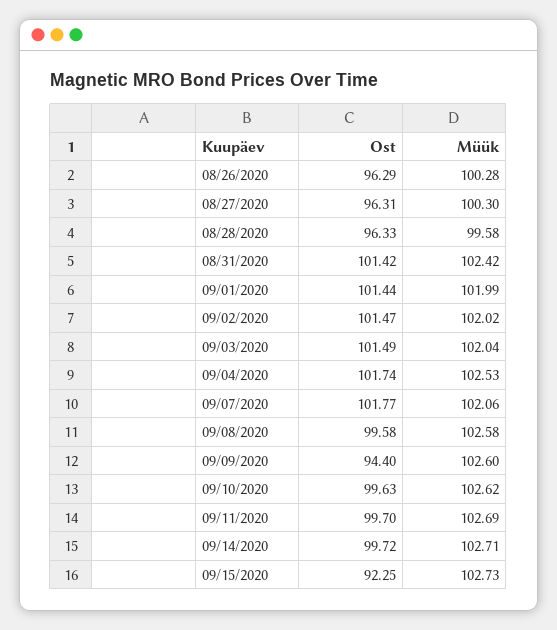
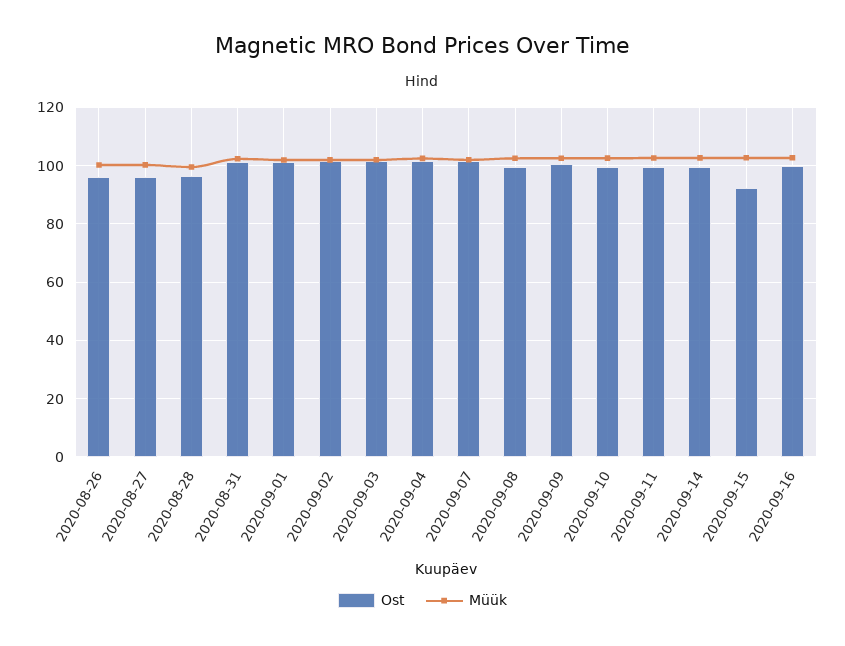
Ost, 09/09/2020: 94.4 -> 100
Ost, 2020-09-16: none -> 100
Müük, 2020-09-16: none -> 102.5

